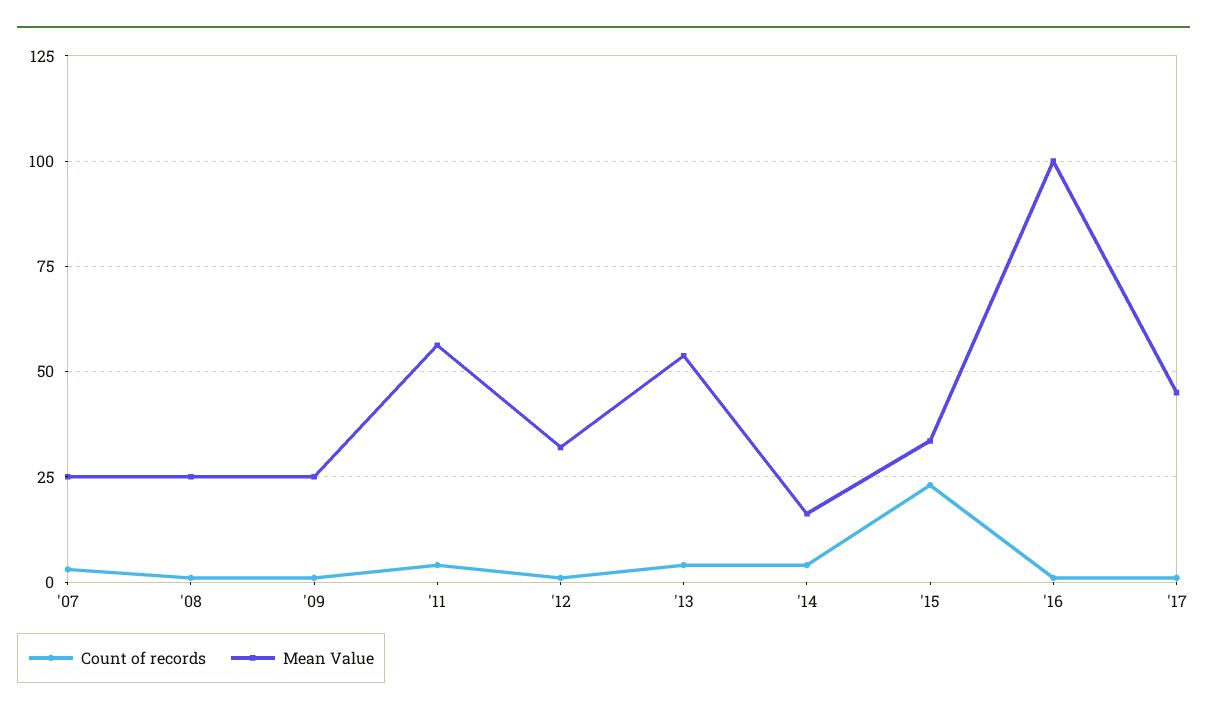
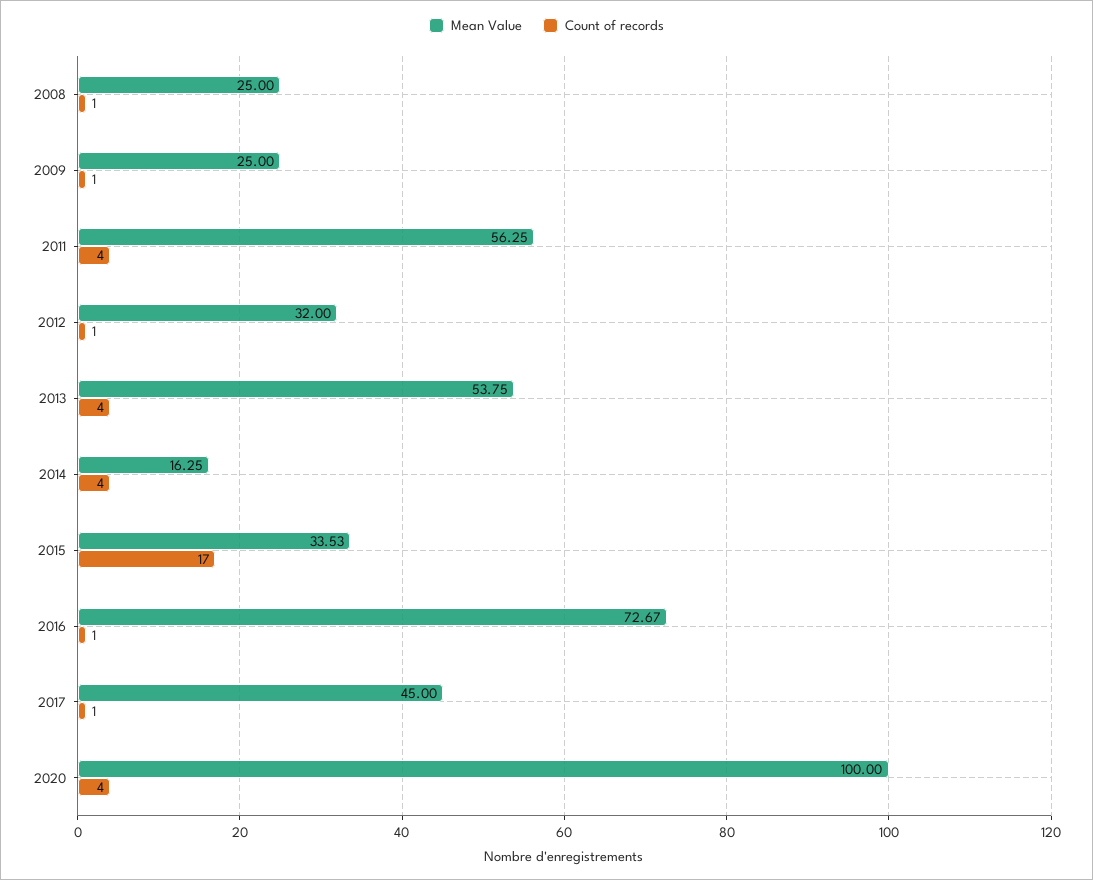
Count of records, '07: 2.5 -> none
Mean Value, '07: 25 -> none
Count of records, '15: 22.5 -> 17
Mean Value, '16: 100 -> 72.67
Mean Value, 2020: none -> 100
Count of records, 2020: none -> 4

